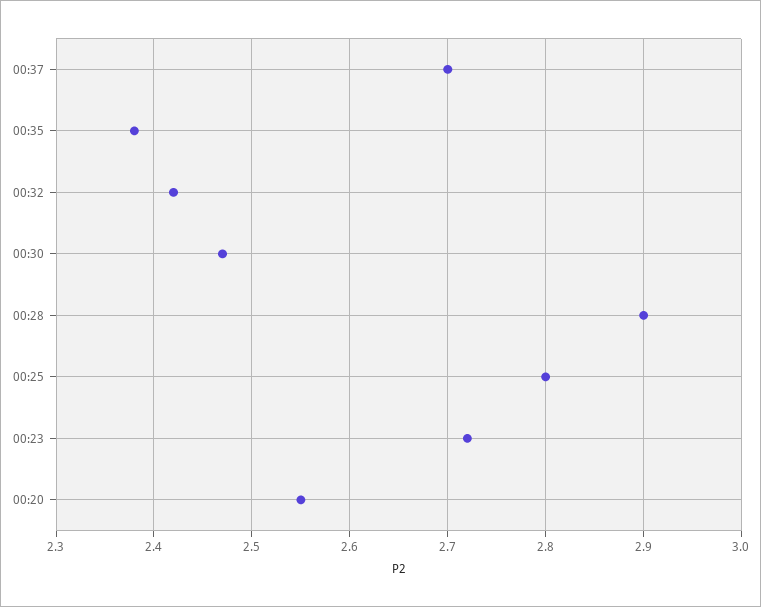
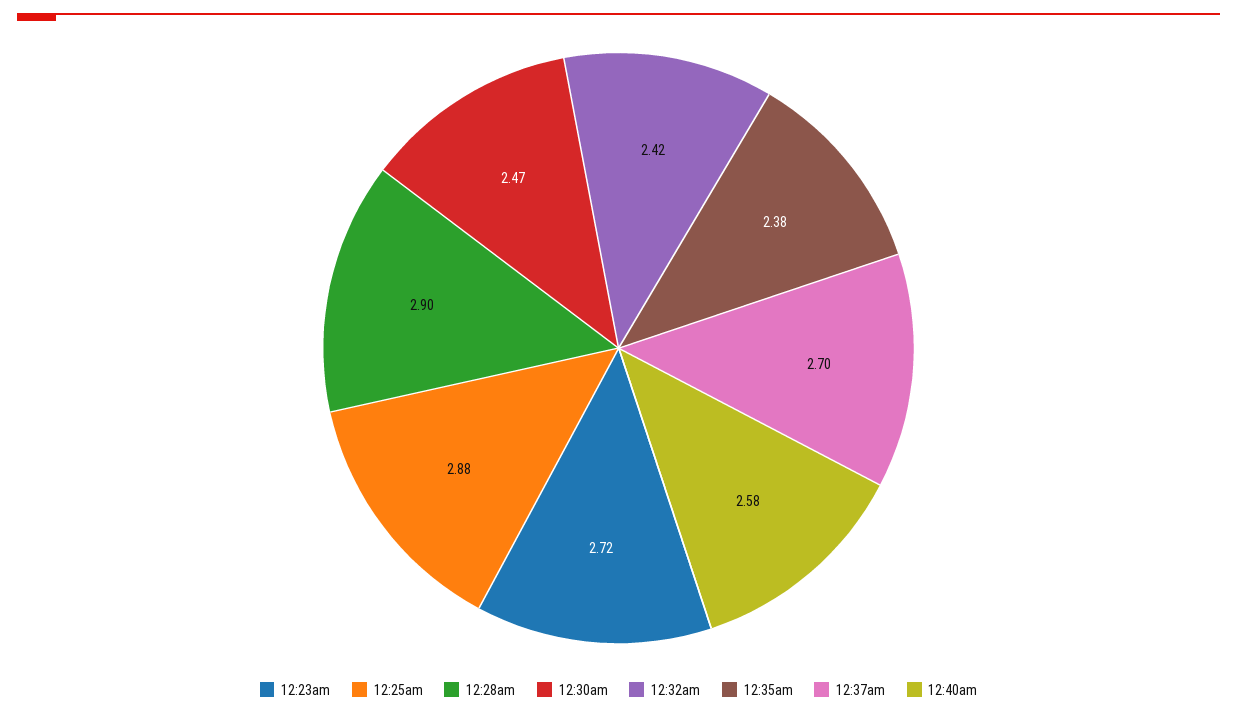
00:25: 2.8 -> 2.88
00:20: 2.55 -> none
12:40am: none -> 2.58

